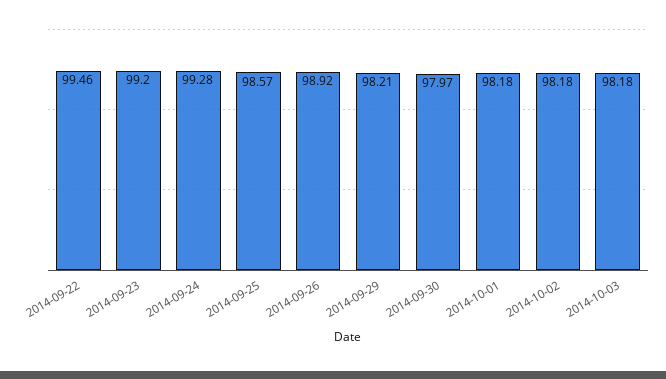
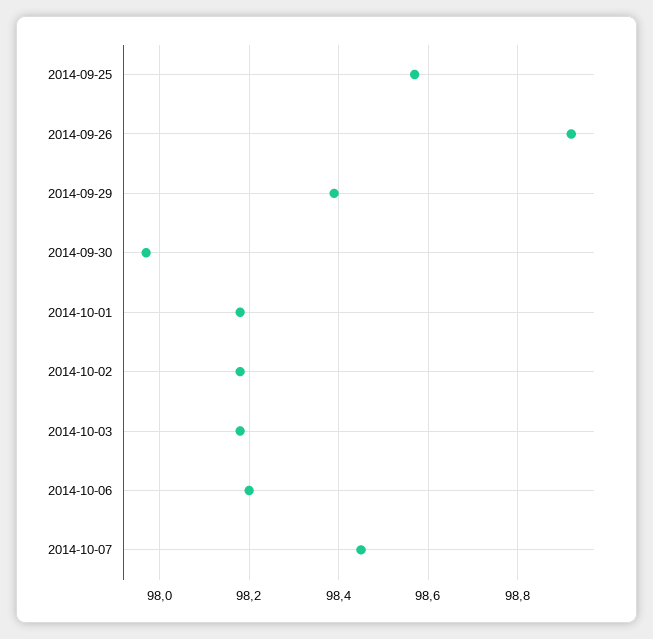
2014-09-22: 99.46 -> none
2014-09-23: 99.2 -> none
2014-09-24: 99.28 -> none
2014-09-29: 98.21 -> 98.4
2014-10-06: none -> 98.2
2014-10-07: none -> 98.45

